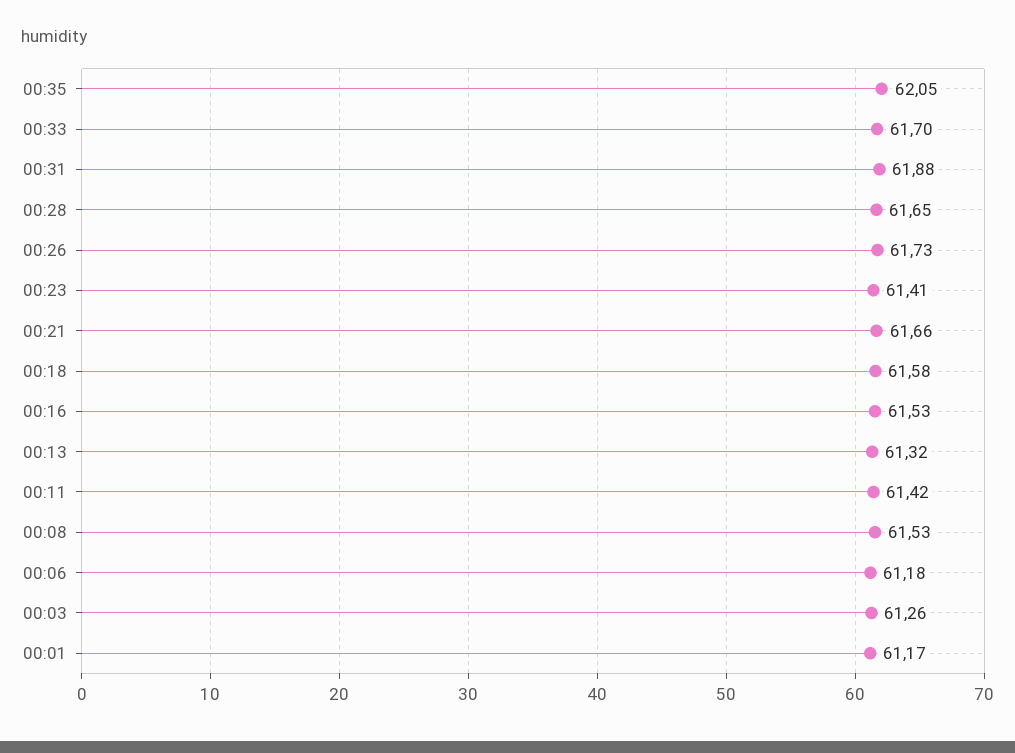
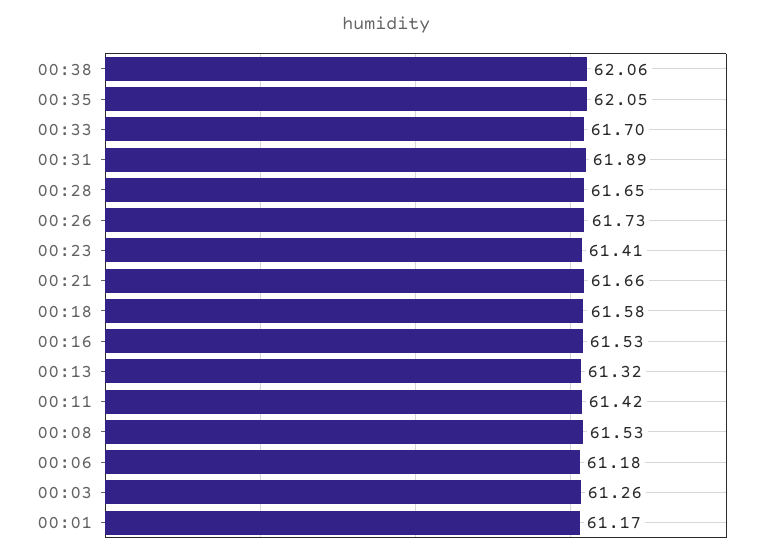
00:31: 61.88 -> 61.89
00:38: none -> 62.06

